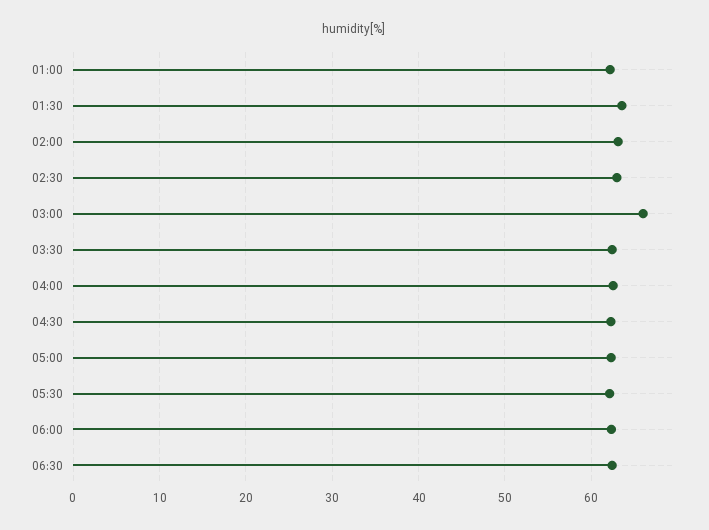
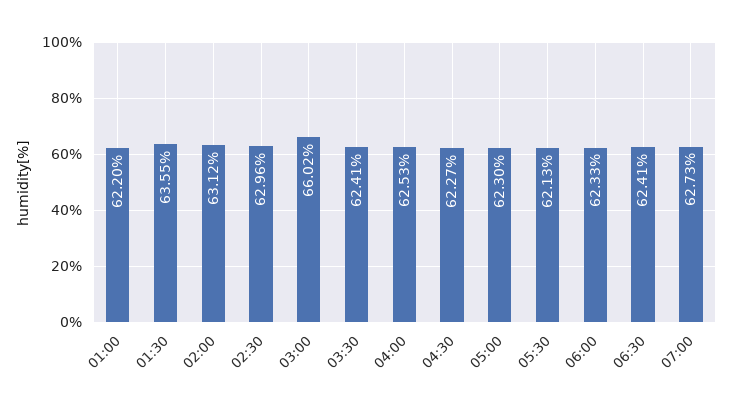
07:00: none -> 62.73

